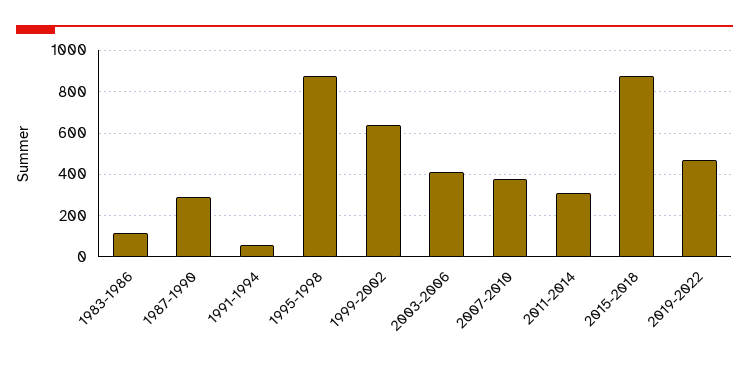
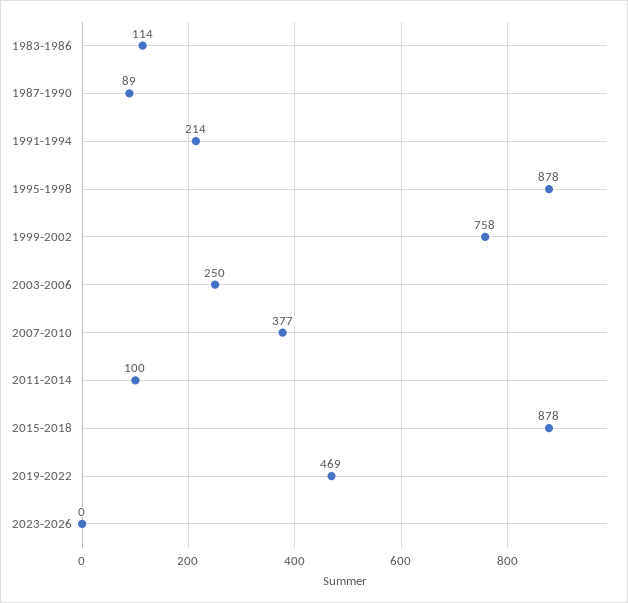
1987-1990: 300 -> 89
1991-1994: 50 -> 214
1999-2002: 650 -> 758
2003-2006: 400 -> 250
2011-2014: 300 -> 100
2023-2026: none -> 0

